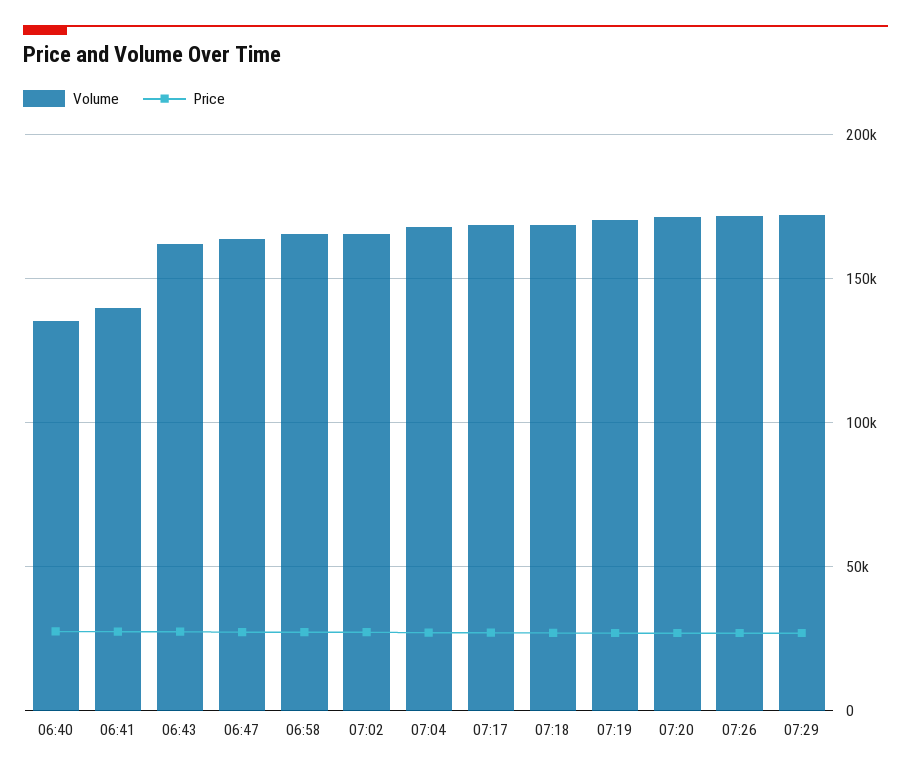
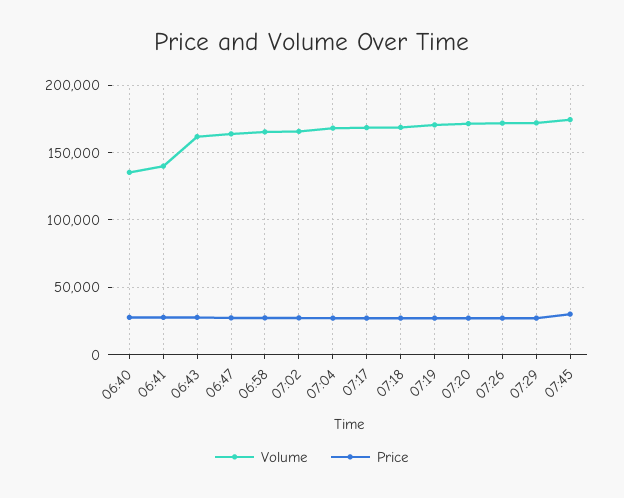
Volume, 07:45: none -> 175000
Price, 07:45: none -> 30000

